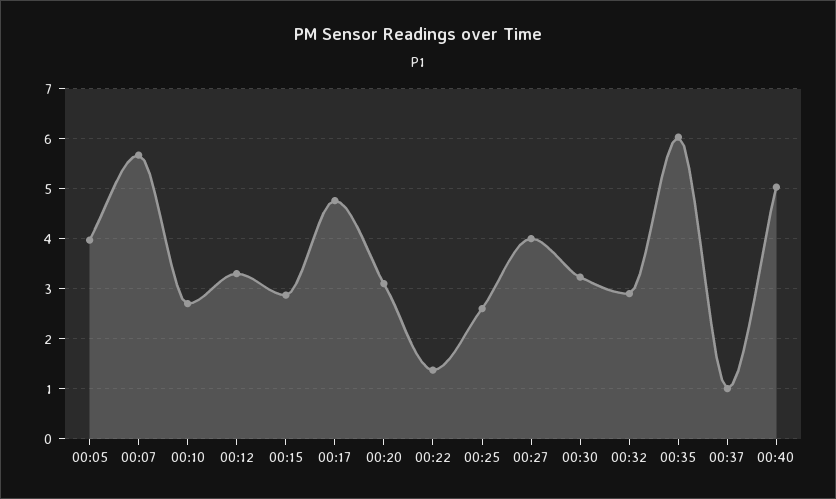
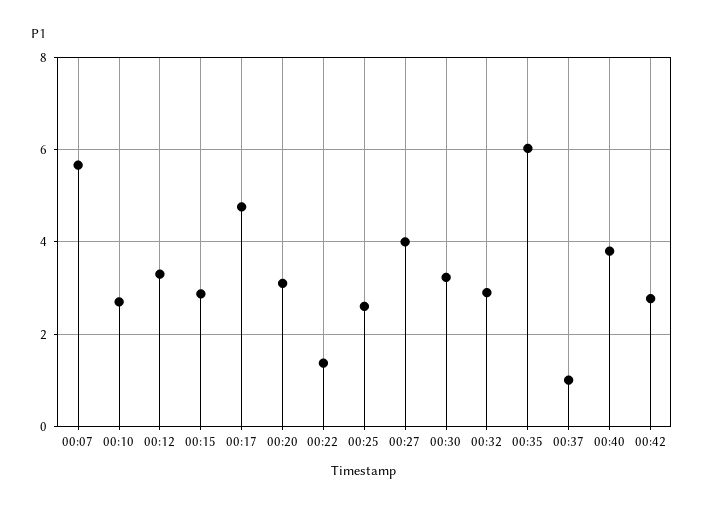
00:05: 4 -> none
00:40: 5 -> 3.8
00:42: none -> 2.8

